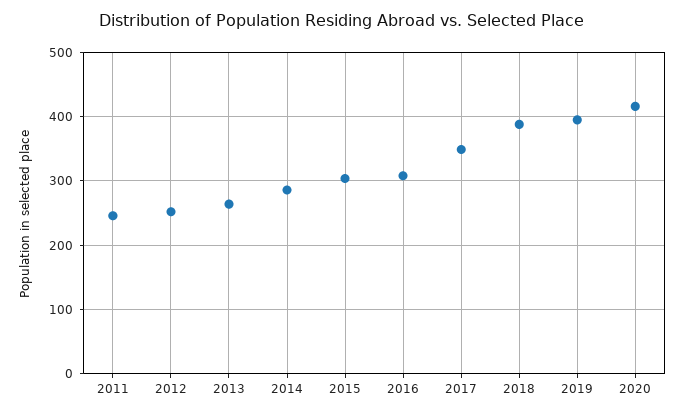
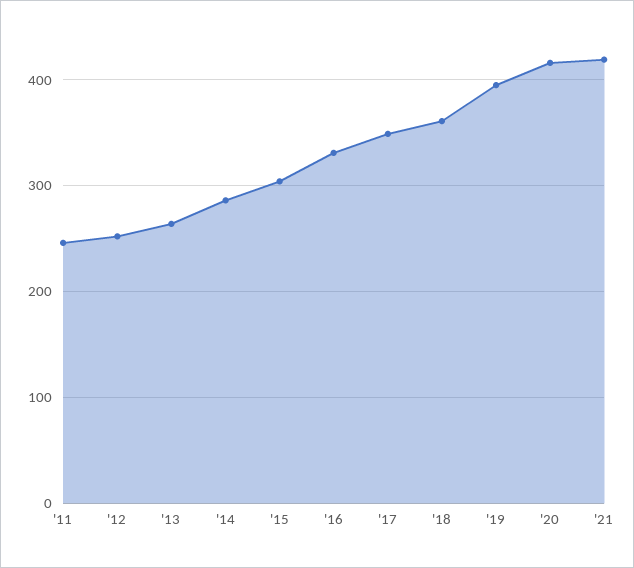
2016: 310 -> 330
2018: 390 -> 360
'21: none -> 420

